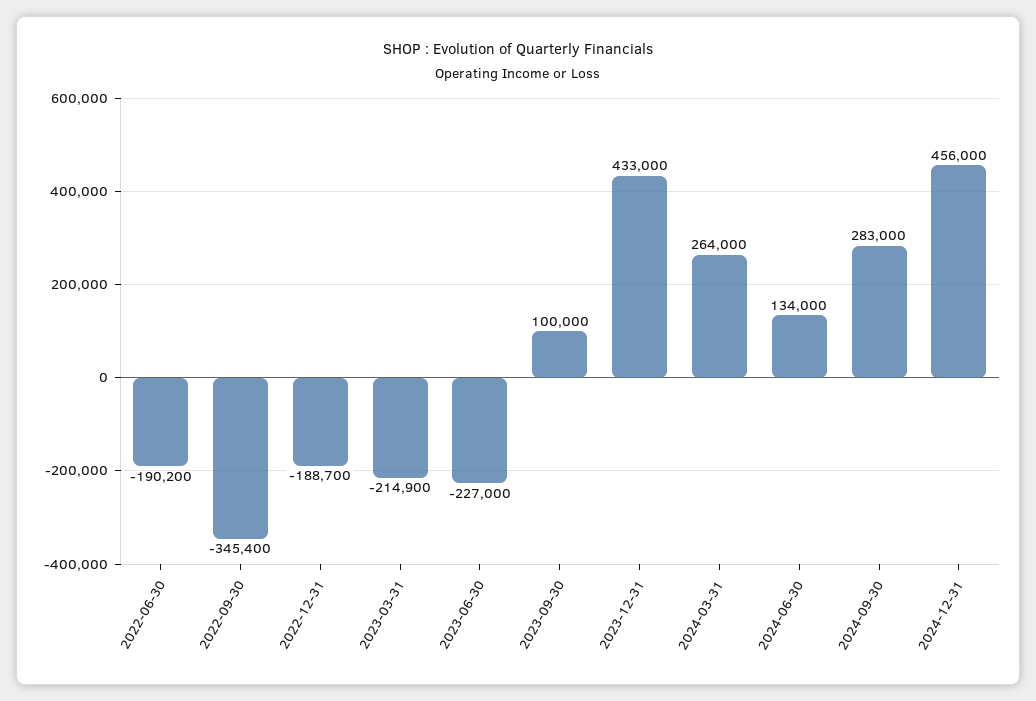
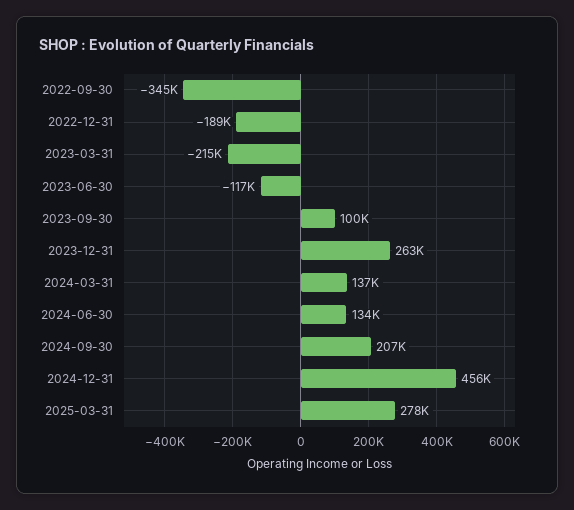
2022-06-30: -190200 -> none
2023-06-30: -227000 -> -117000
2023-12-31: 433000 -> 263000
2024-03-31: 264000 -> 137000
2024-09-30: 283000 -> 207000
2025-03-31: none -> 278000

